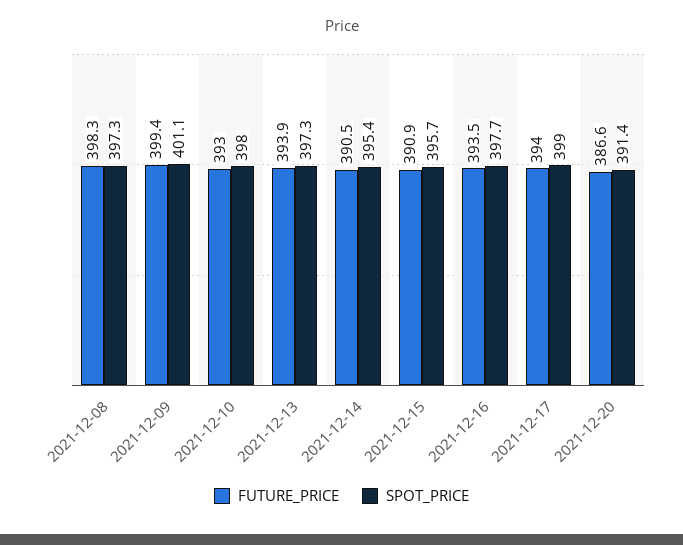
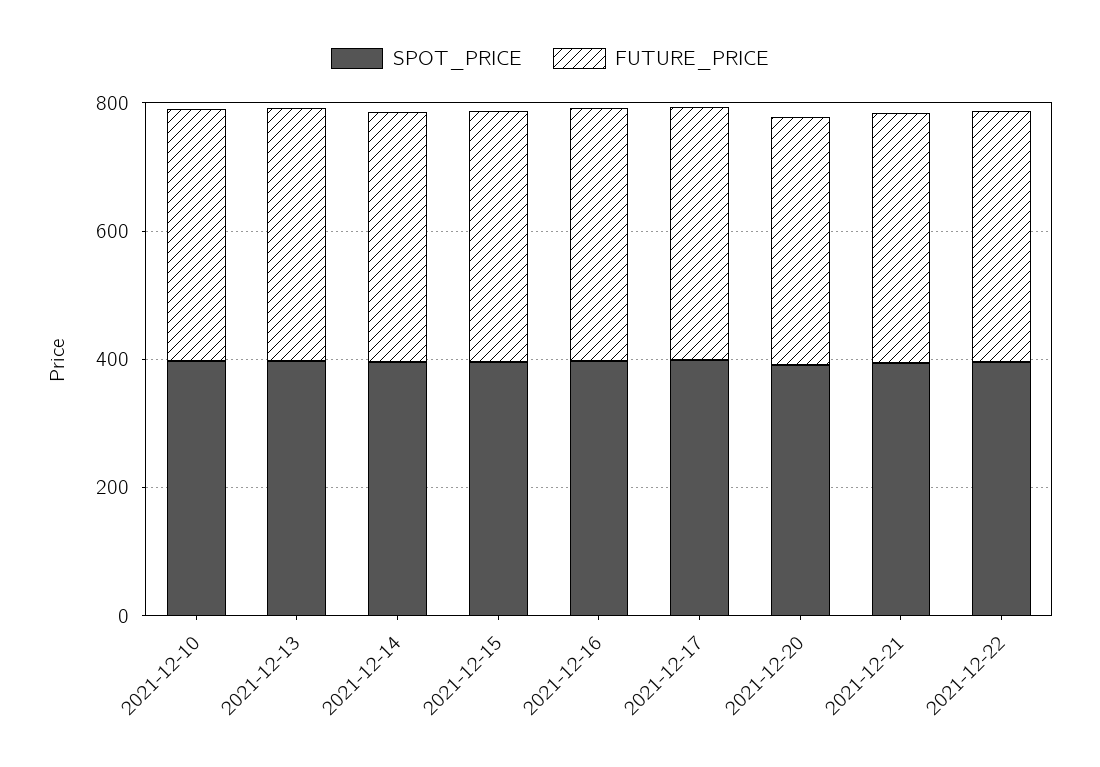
FUTURE_PRICE, 2021-12-08: 398.3 -> none
SPOT_PRICE, 2021-12-08: 397.3 -> none
FUTURE_PRICE, 2021-12-09: 399.4 -> none
SPOT_PRICE, 2021-12-09: 401.1 -> none
SPOT_PRICE, 2021-12-21: none -> 400
FUTURE_PRICE, 2021-12-21: none -> 400
SPOT_PRICE, 2021-12-22: none -> 400
FUTURE_PRICE, 2021-12-22: none -> 400

